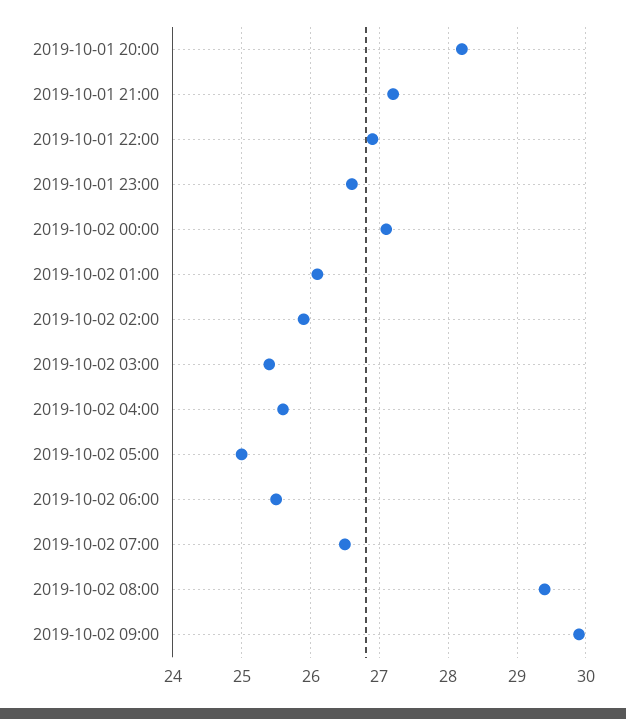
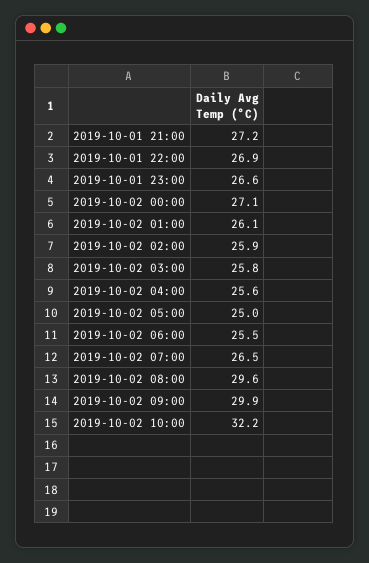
2019-10-01 20:00: 28.2 -> none
2019-10-02 03:00: 25.4 -> 25.8
2019-10-02 08:00: 29.4 -> 29.6
2019-10-02 10:00: none -> 32.2

